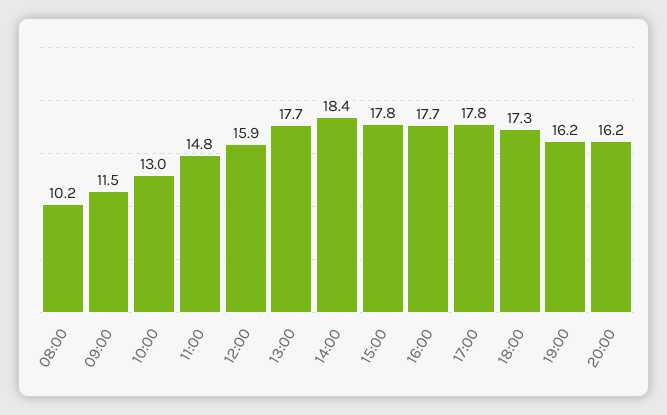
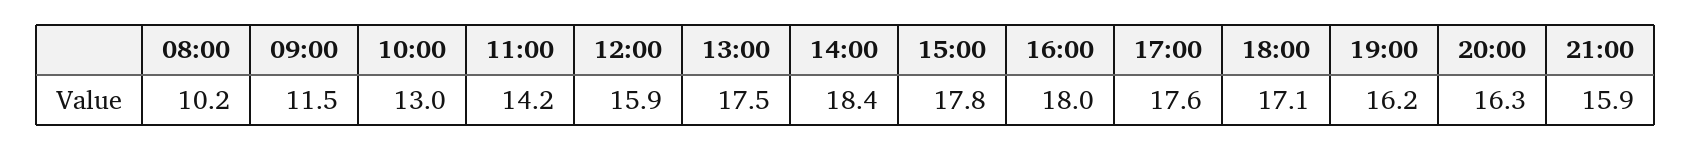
11:00: 14.8 -> 14.2
13:00: 17.7 -> 17.5
16:00: 17.7 -> 18
17:00: 17.8 -> 17.6
18:00: 17.3 -> 17.1
20:00: 16.2 -> 16.3
21:00: none -> 15.9

